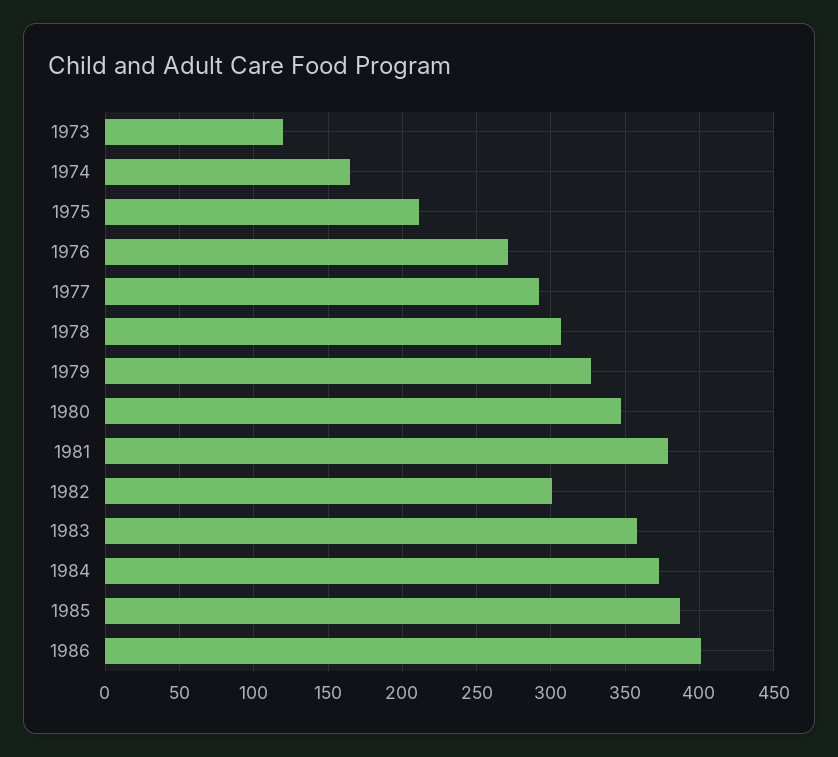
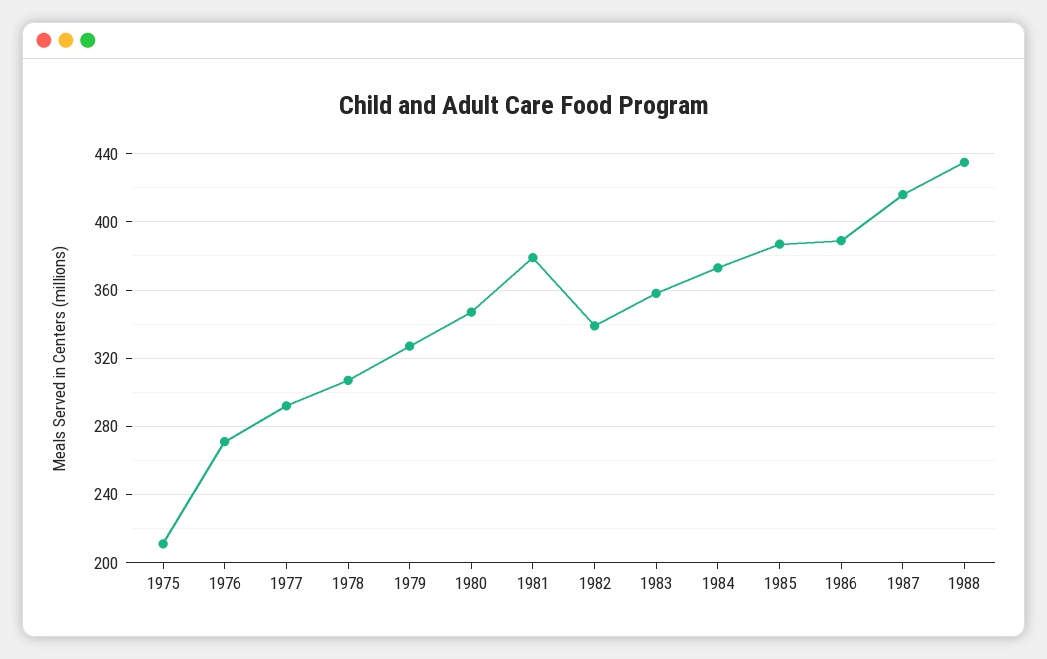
1973: 120 -> none
1974: 165 -> none
1982: 300 -> 340
1986: 400 -> 390
1987: none -> 415
1988: none -> 435

